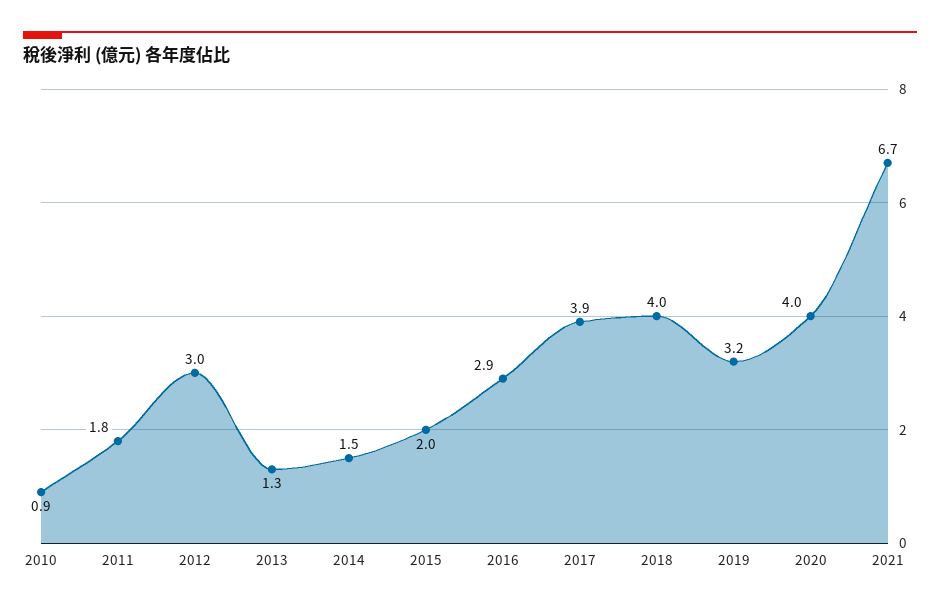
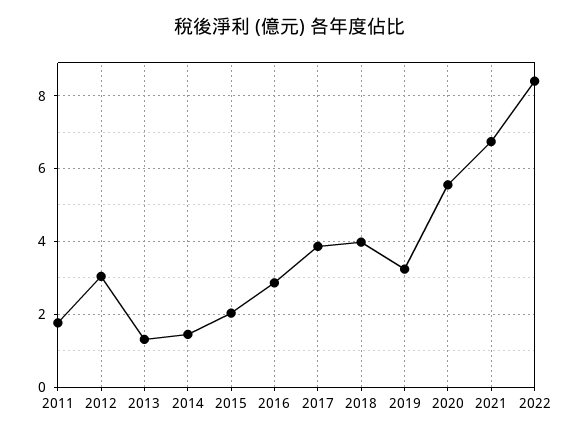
2010: 0.9 -> none
2020: 4 -> 5.6
2022: none -> 8.4

